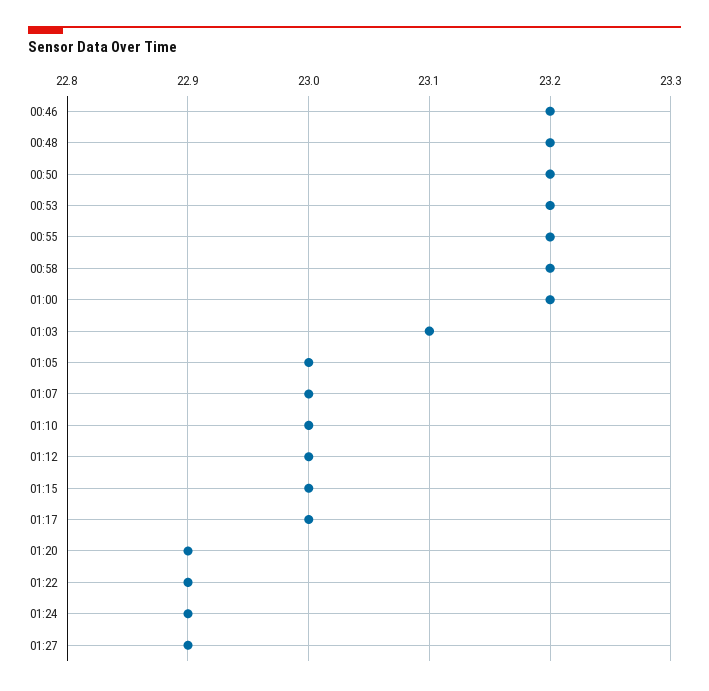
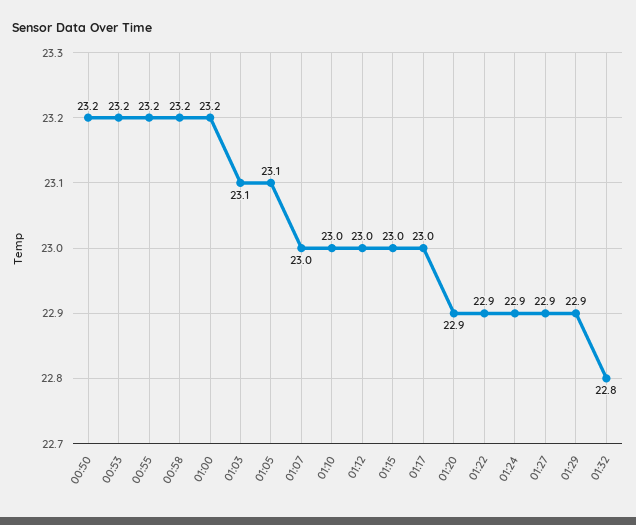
00:46: 23.2 -> none
00:48: 23.2 -> none
01:05: 23 -> 23.1
01:29: none -> 22.9
01:32: none -> 22.8

